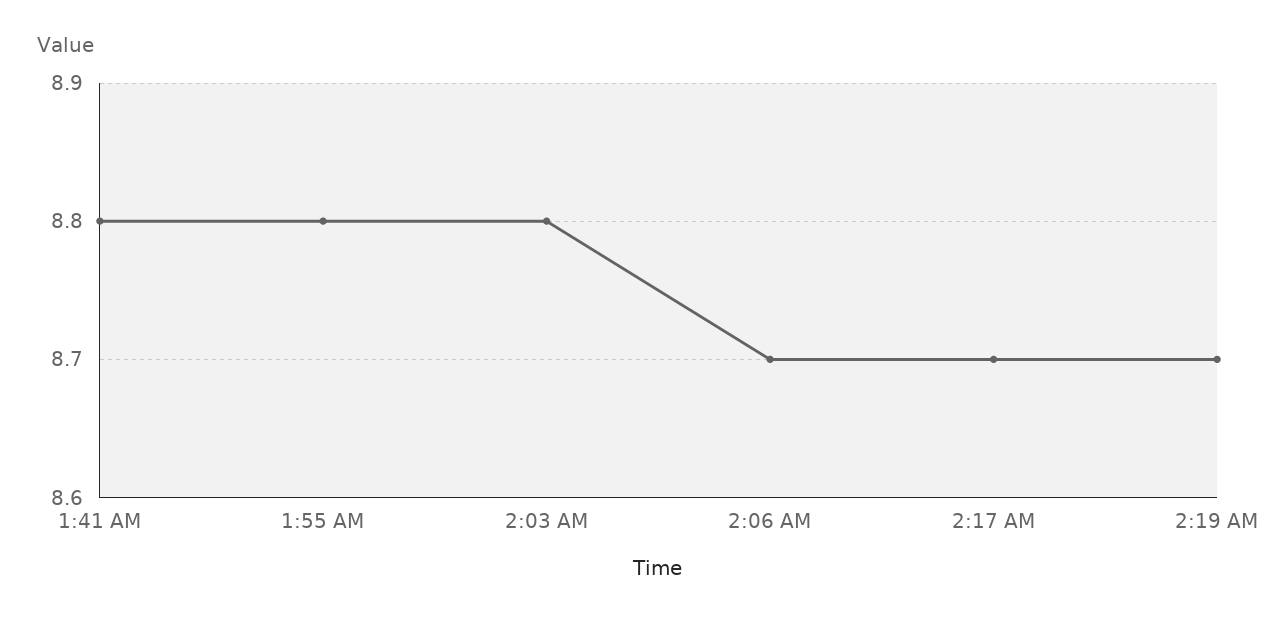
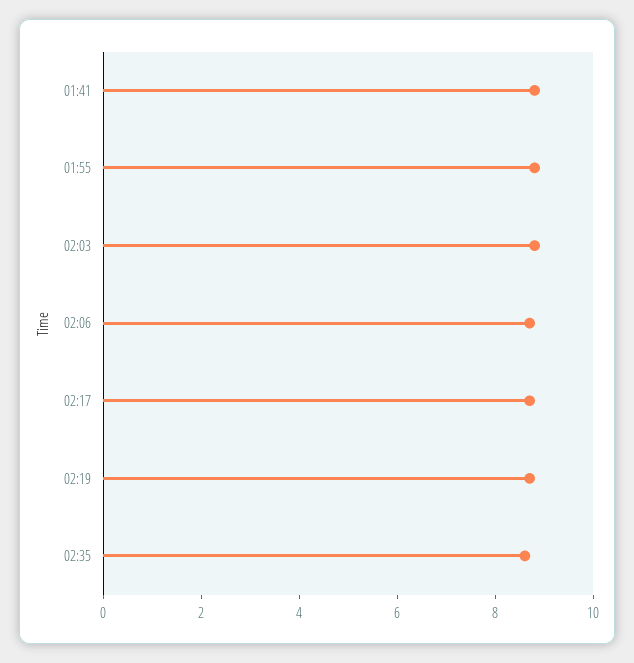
02:35: none -> 8.5

